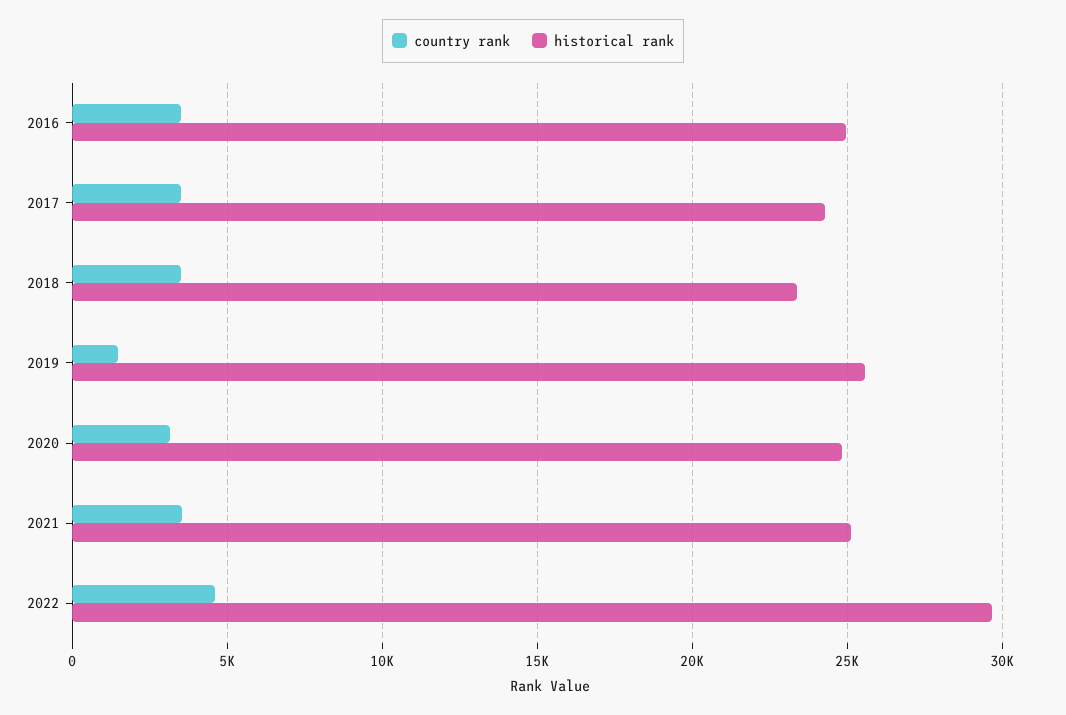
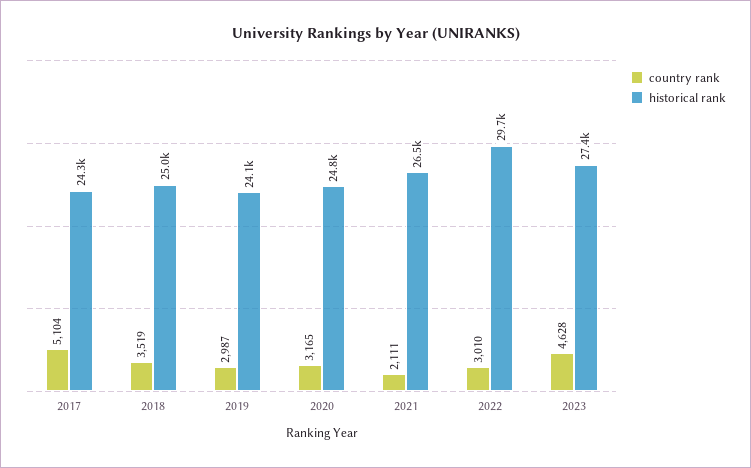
country rank, 2016: 3500 -> none
historical rank, 2016: 25000 -> none
country rank, 2017: 3500 -> 5104
historical rank, 2018: 23500 -> 25000
country rank, 2019: 1500 -> 2987
historical rank, 2019: 25500 -> 24100
country rank, 2021: 3500 -> 2111
historical rank, 2021: 25000 -> 26500
country rank, 2022: 4500 -> 3010
country rank, 2023: none -> 4628
historical rank, 2023: none -> 27400

